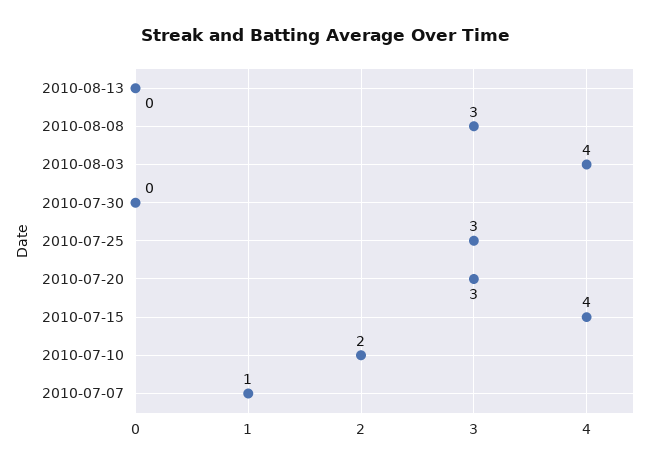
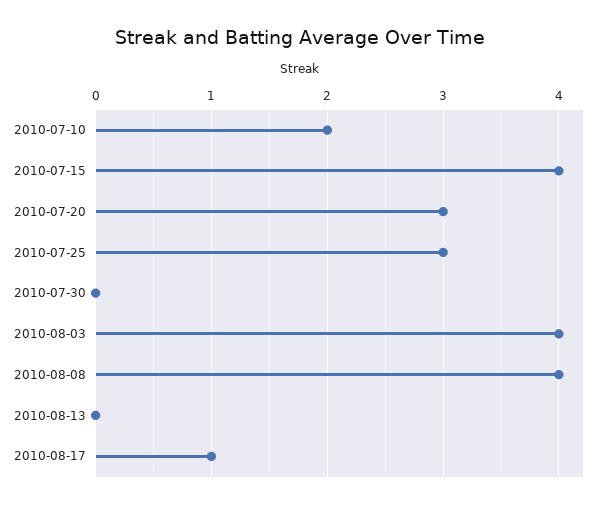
2010-08-08: 3 -> 4
2010-07-07: 1 -> none
2010-08-17: none -> 1

